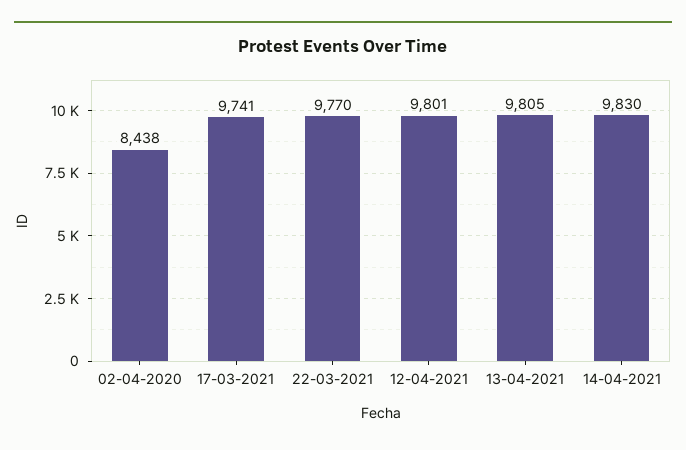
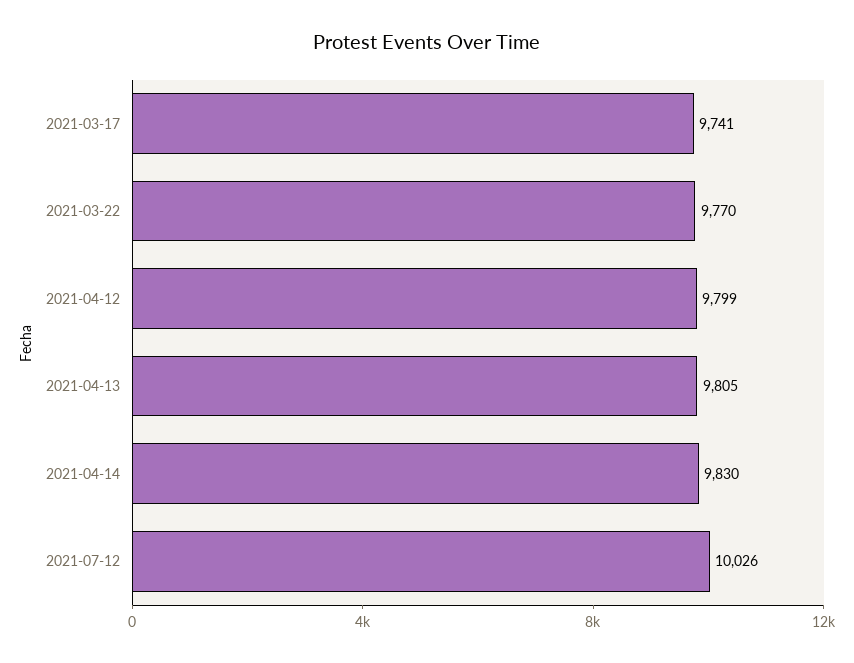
02-04-2020: 8438 -> none
12-04-2021: 9801 -> 9799
2021-07-12: none -> 10026

